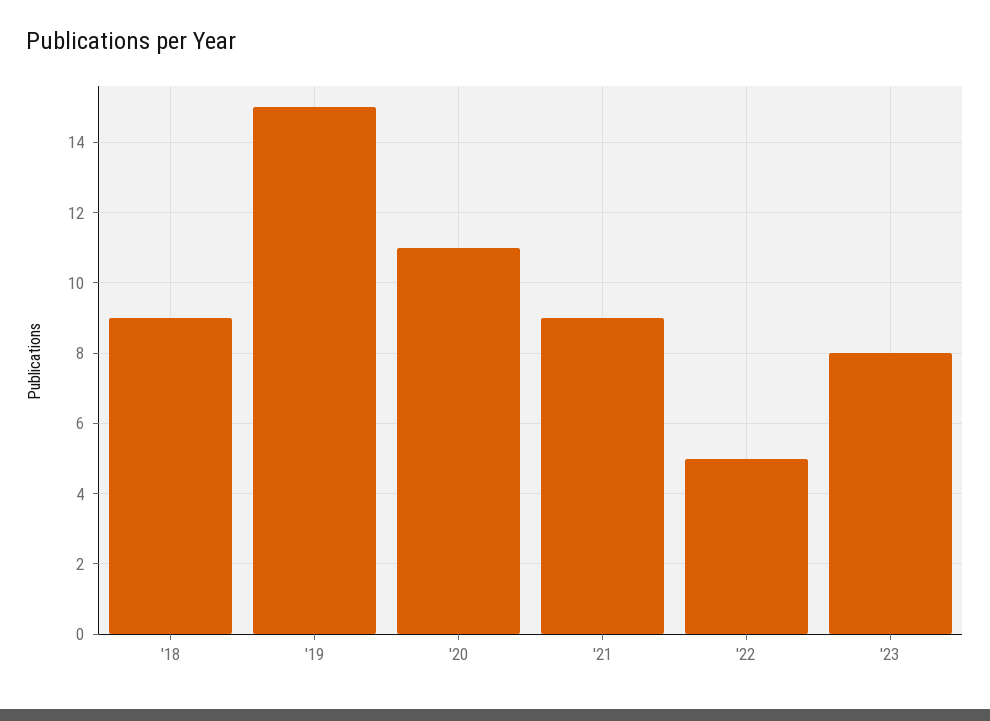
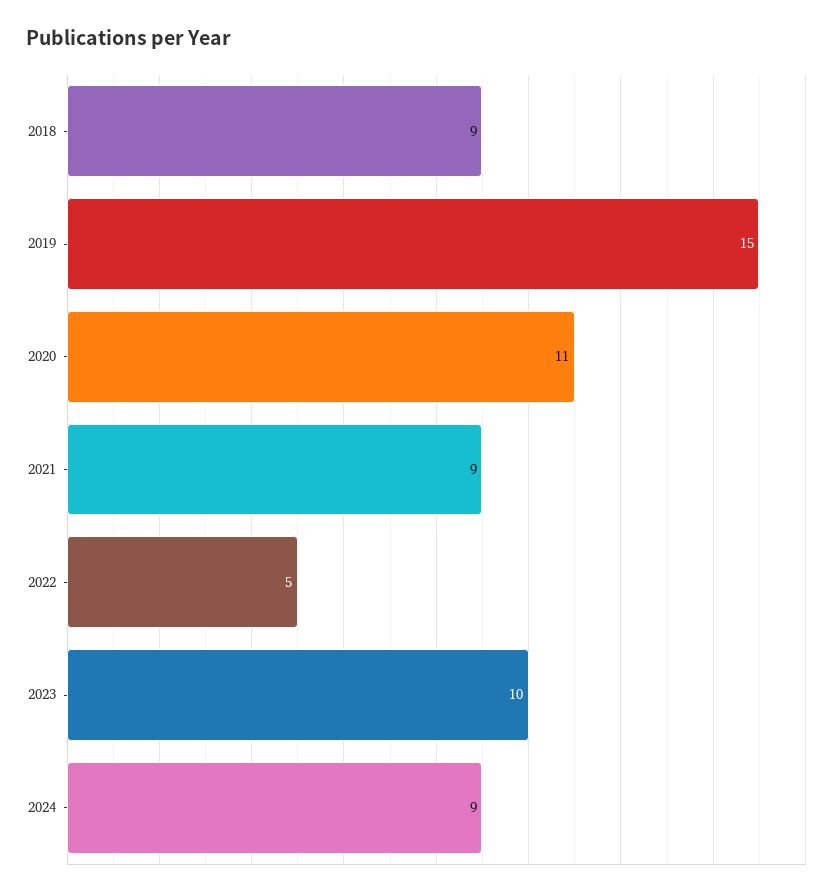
'23: 8 -> 10
2024: none -> 9

